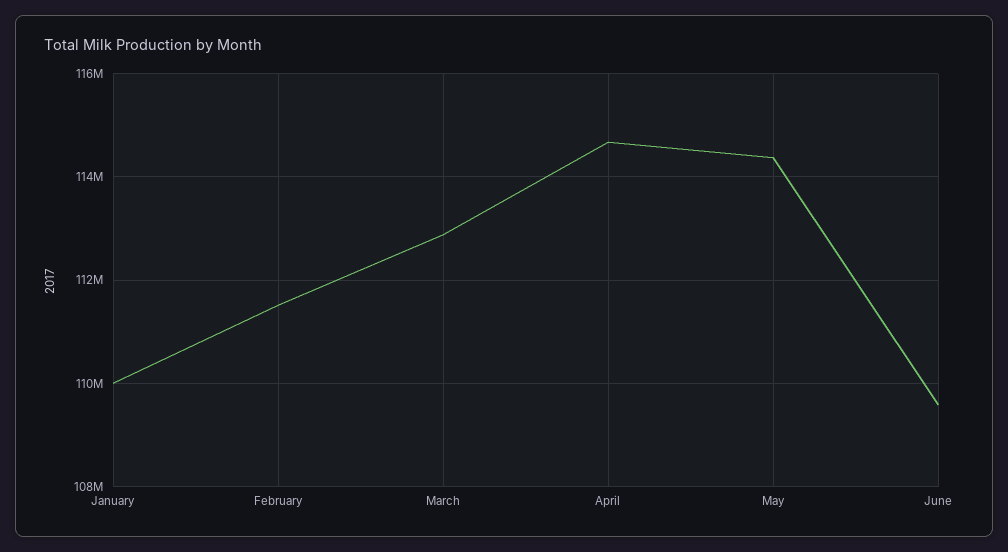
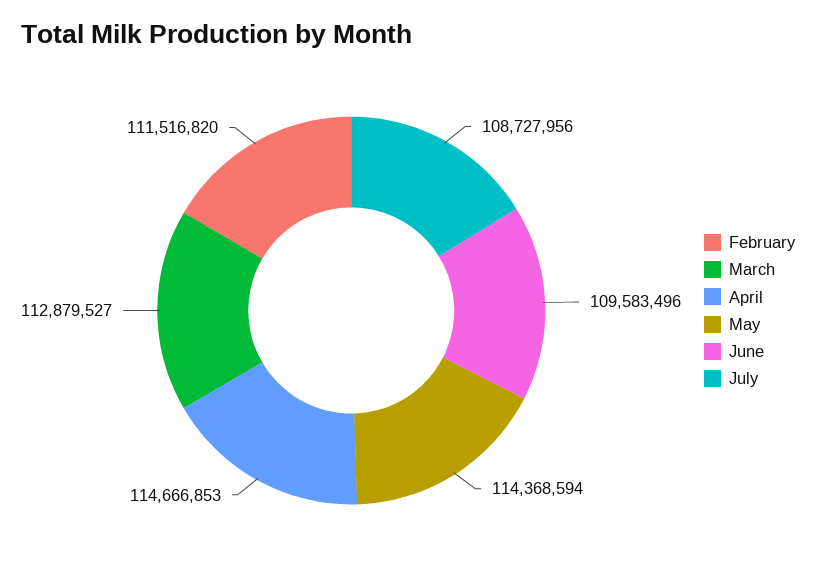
January: 110000000 -> none
July: none -> 108727956

